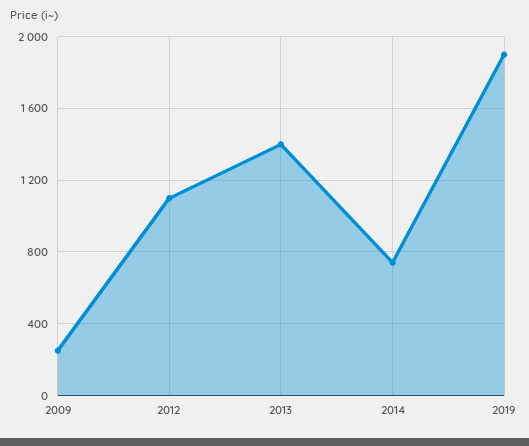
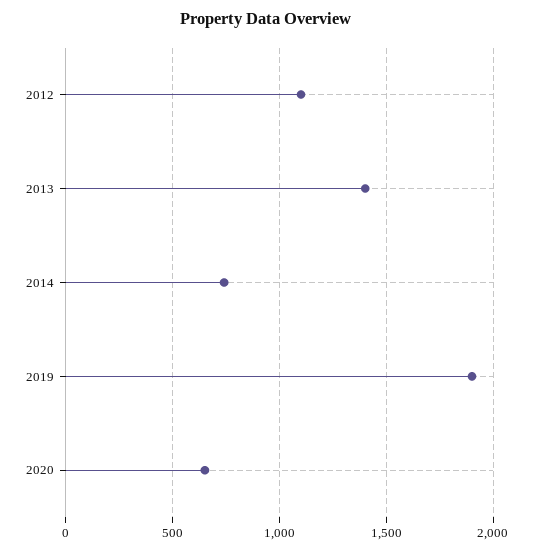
2009: 250 -> none
2020: none -> 650

